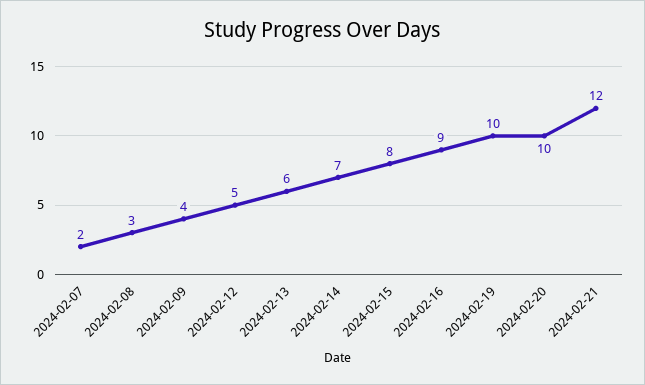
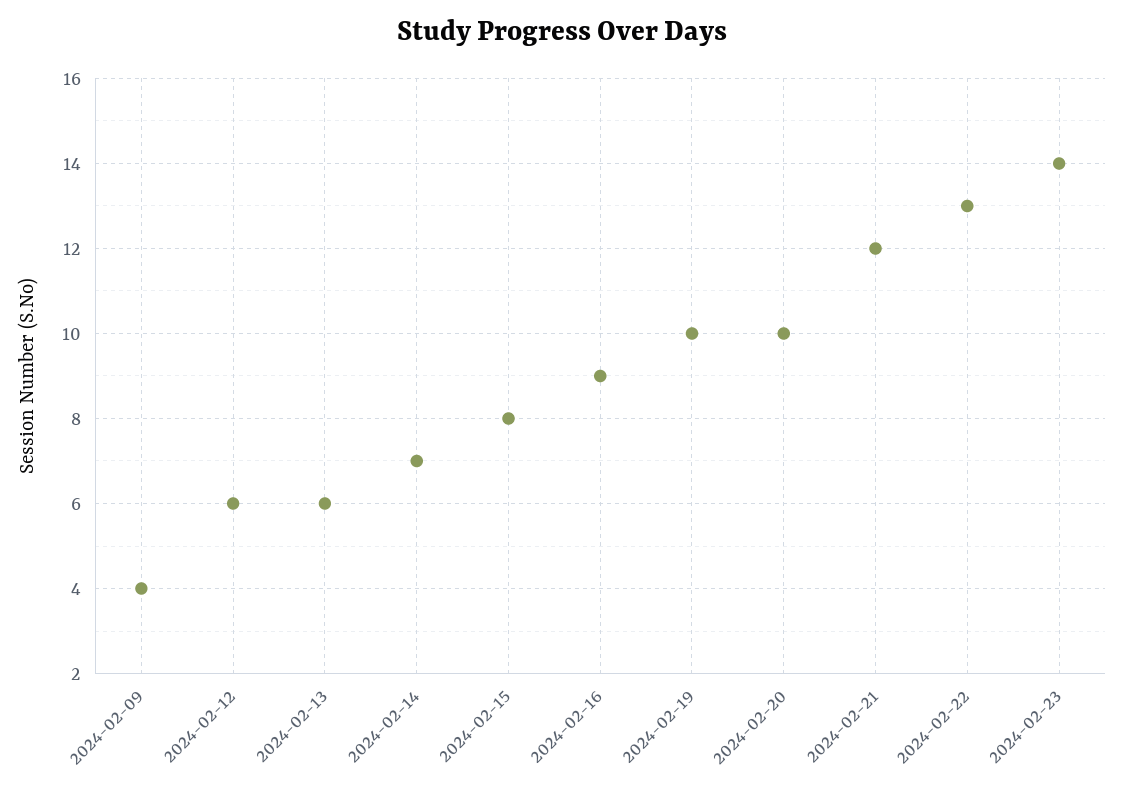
2024-02-07: 2 -> none
2024-02-08: 3 -> none
2024-02-12: 5 -> 6
2024-02-22: none -> 13
2024-02-23: none -> 14

